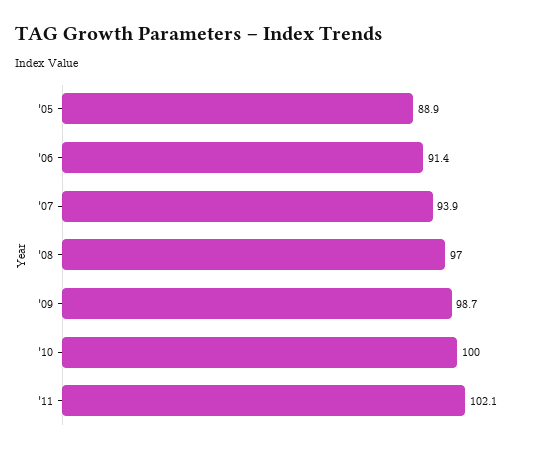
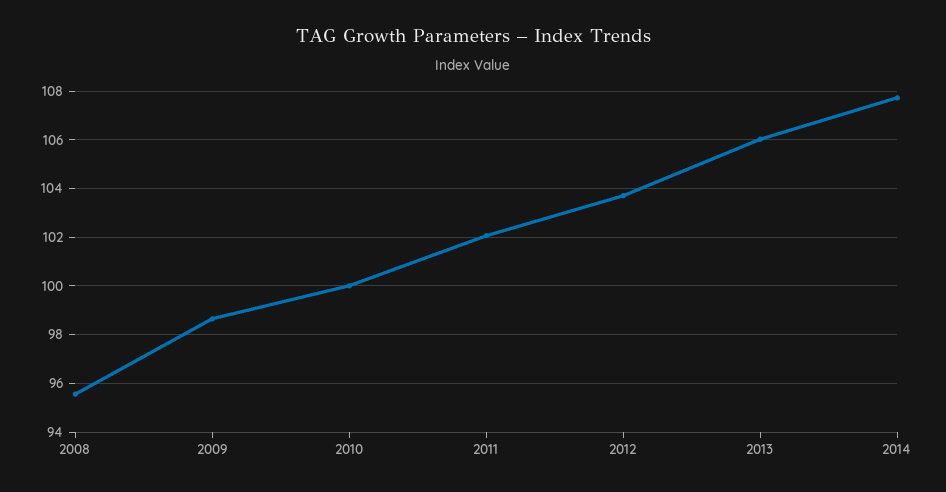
'05: 88.9 -> none
'06: 91.4 -> none
'07: 93.9 -> none
'08: 97 -> 95.5
2012: none -> 103.75
2013: none -> 106
2014: none -> 107.75

